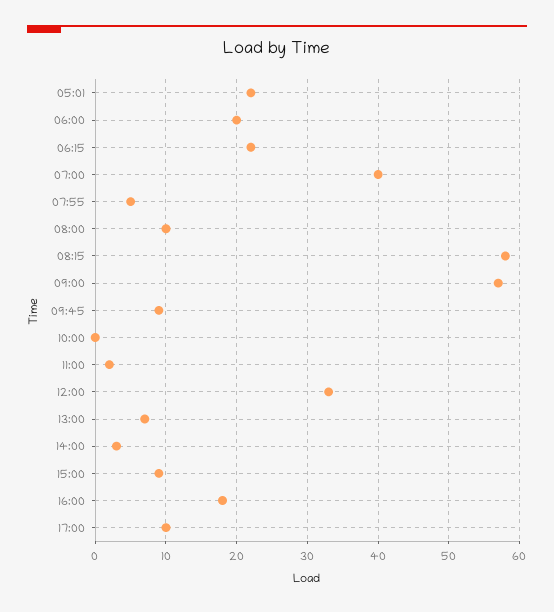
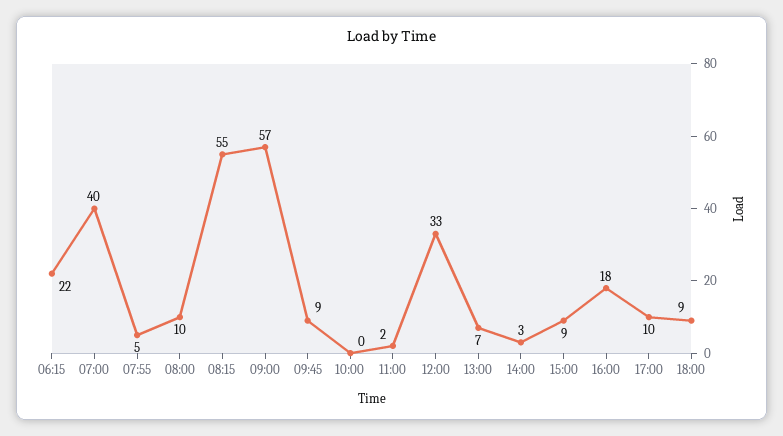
05:01: 22 -> none
06:00: 20 -> none
08:15: 58 -> 55
18:00: none -> 9

